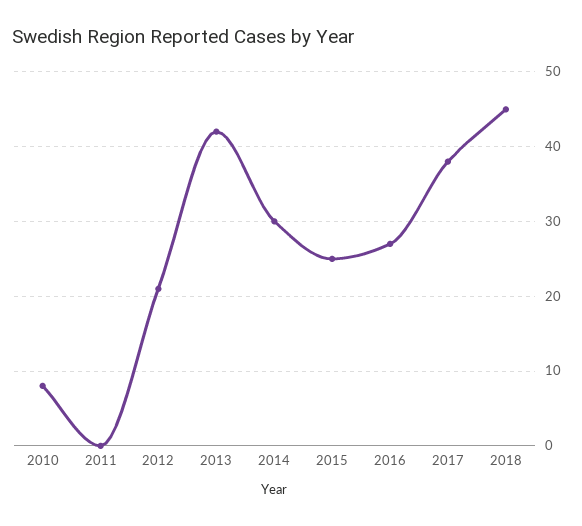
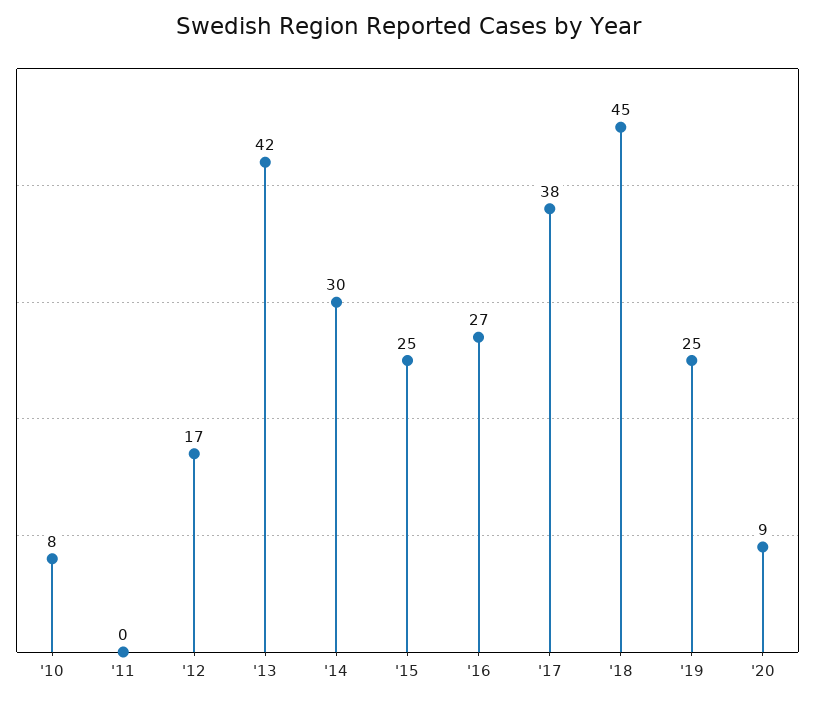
2012: 21 -> 17
'19: none -> 25
'20: none -> 9

